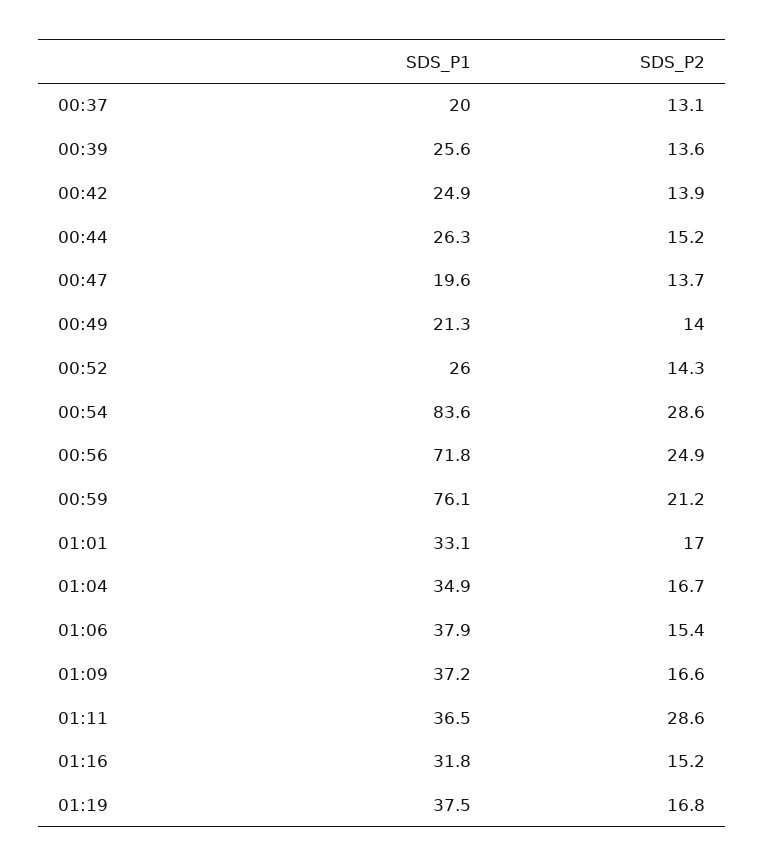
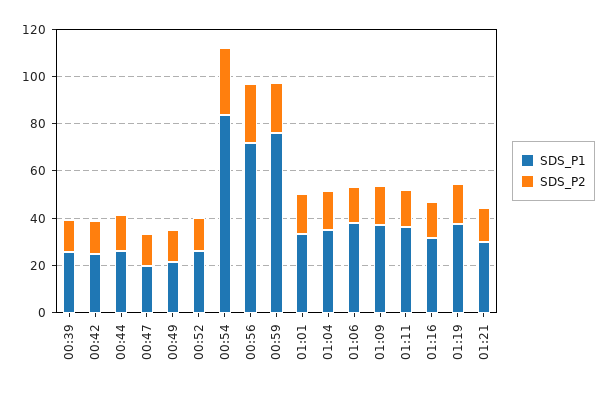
SDS_P1, 00:37: 20 -> none
SDS_P2, 00:37: 13.1 -> none
SDS_P2, 01:11: 28.6 -> 15
SDS_P1, 01:21: none -> 30
SDS_P2, 01:21: none -> 15

